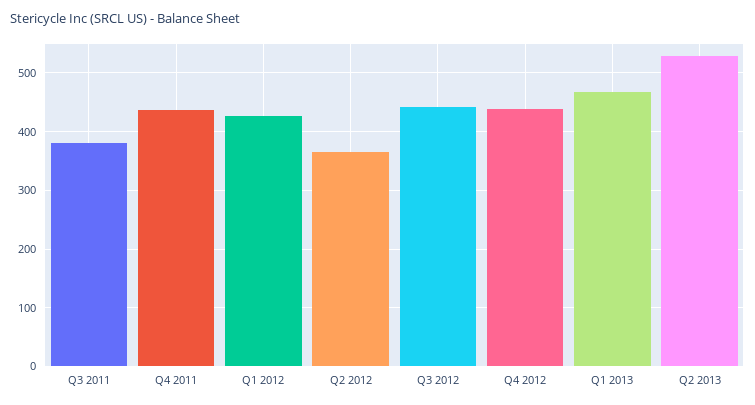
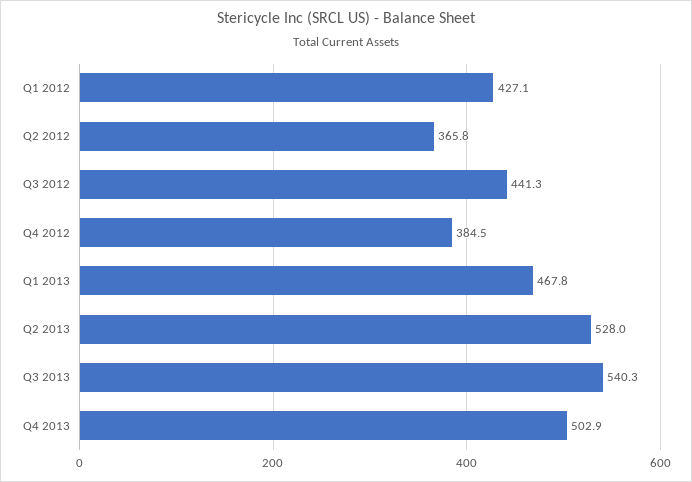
Q3 2011: 380 -> none
Q4 2011: 440 -> none
Q4 2012: 440 -> 384.5
Q3 2013: none -> 540.3
Q4 2013: none -> 502.9

